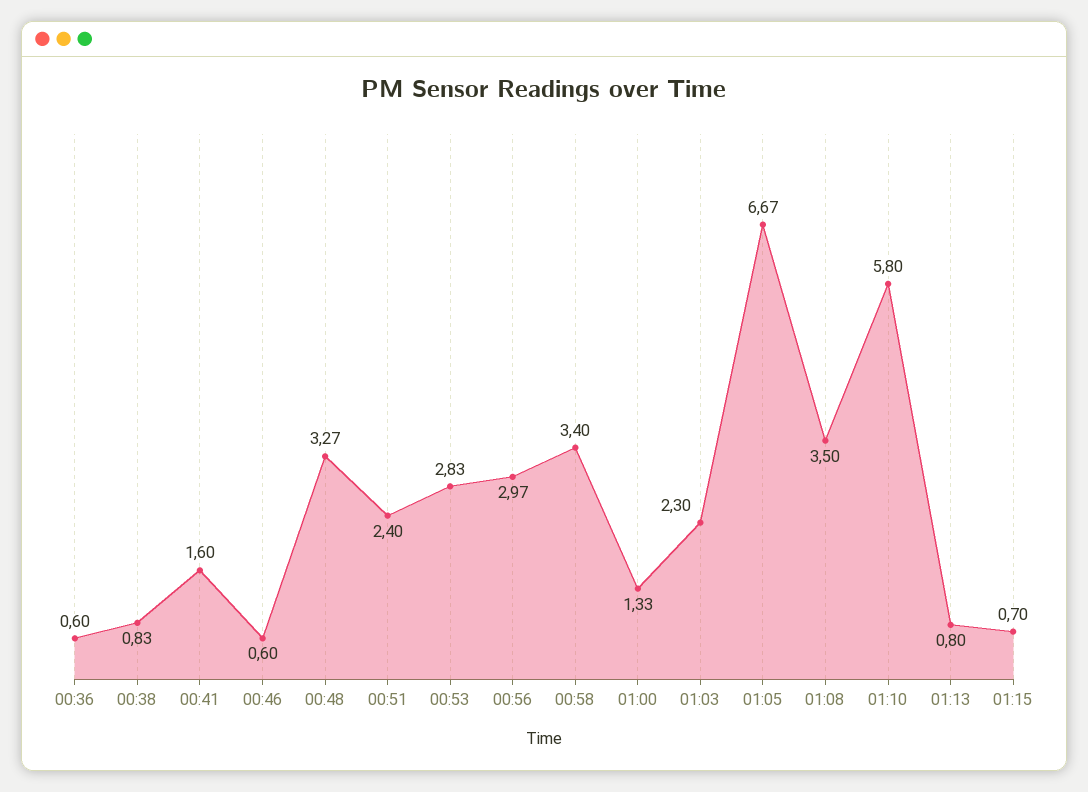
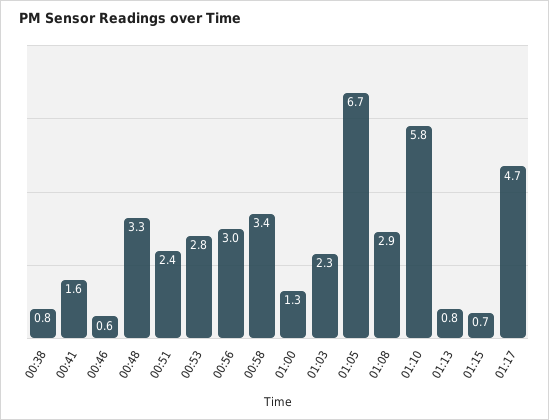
00:36: 0.6 -> none
01:08: 3.5 -> 2.9
01:17: none -> 4.7

